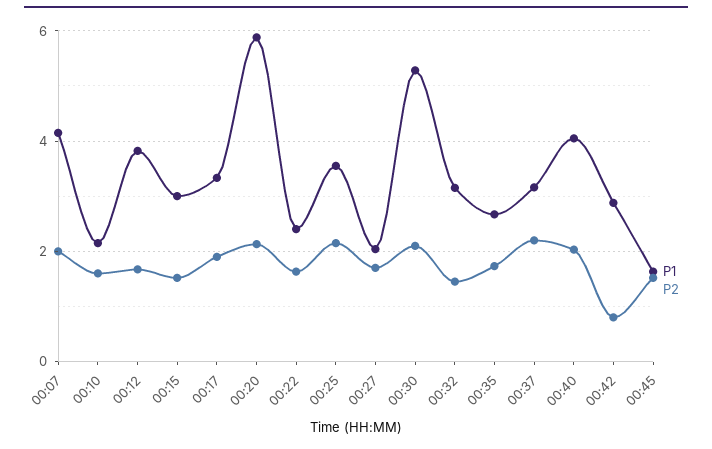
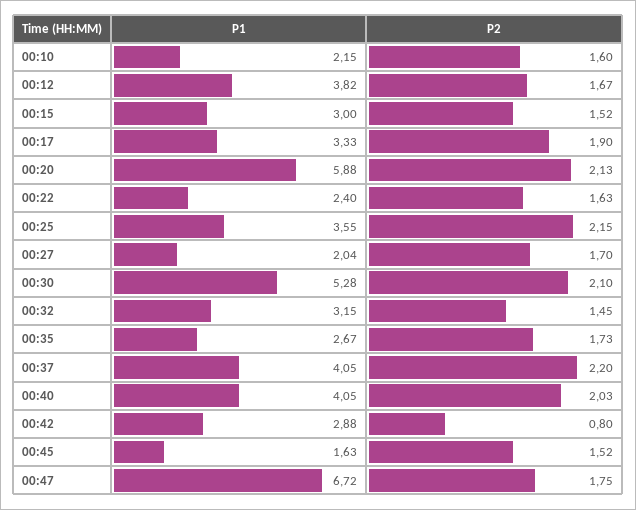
P1, 00:07: 4.2 -> none
P2, 00:07: 2 -> none
P1, 00:37: 3.2 -> 4.05
P1, 00:47: none -> 6.72
P2, 00:47: none -> 1.75

